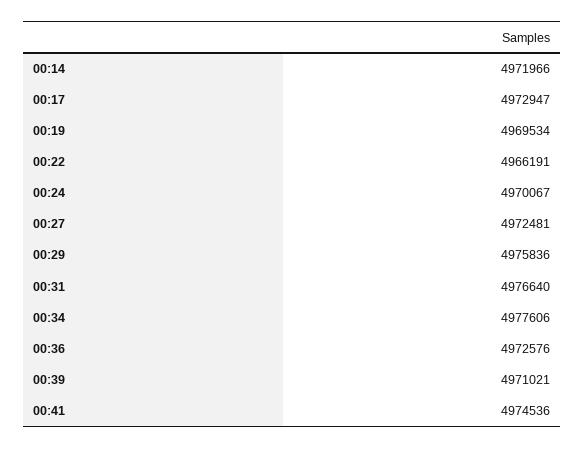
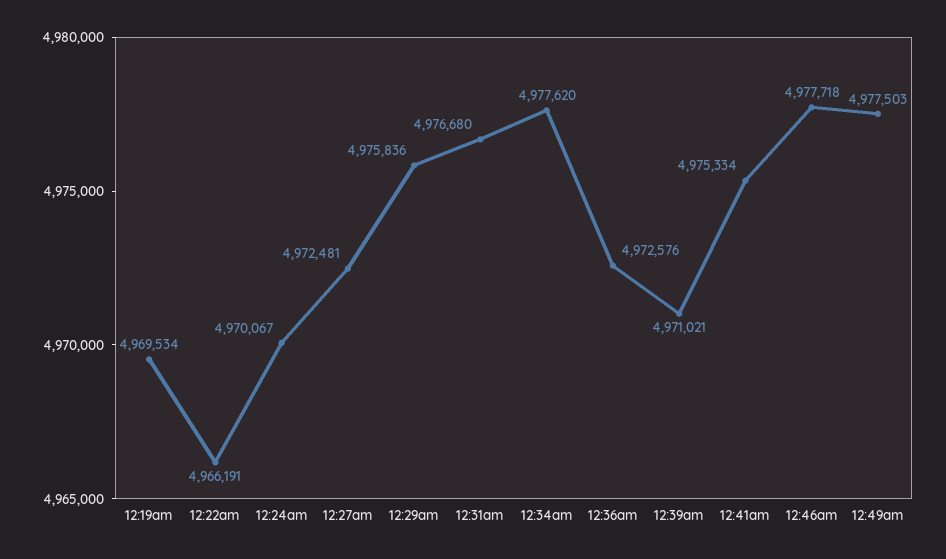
00:14: 4971966 -> none
00:17: 4972947 -> none
00:31: 4976640 -> 4976680
00:34: 4977606 -> 4977620
00:41: 4974536 -> 4975334
12:46am: none -> 4977718
12:49am: none -> 4977503

